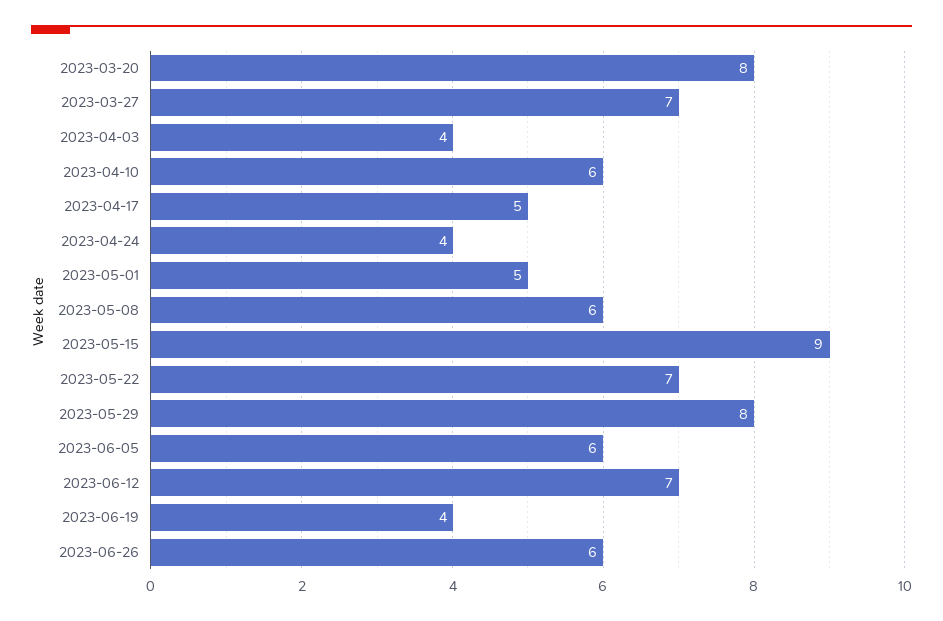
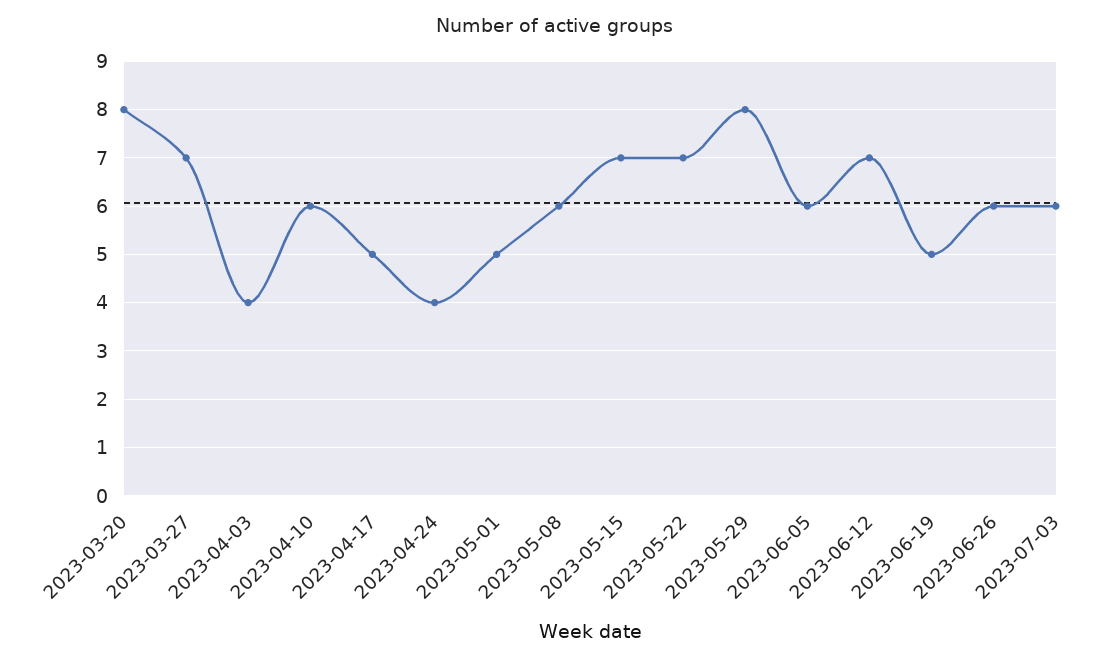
2023-05-15: 9 -> 7
2023-06-19: 4 -> 5
2023-07-03: none -> 6

